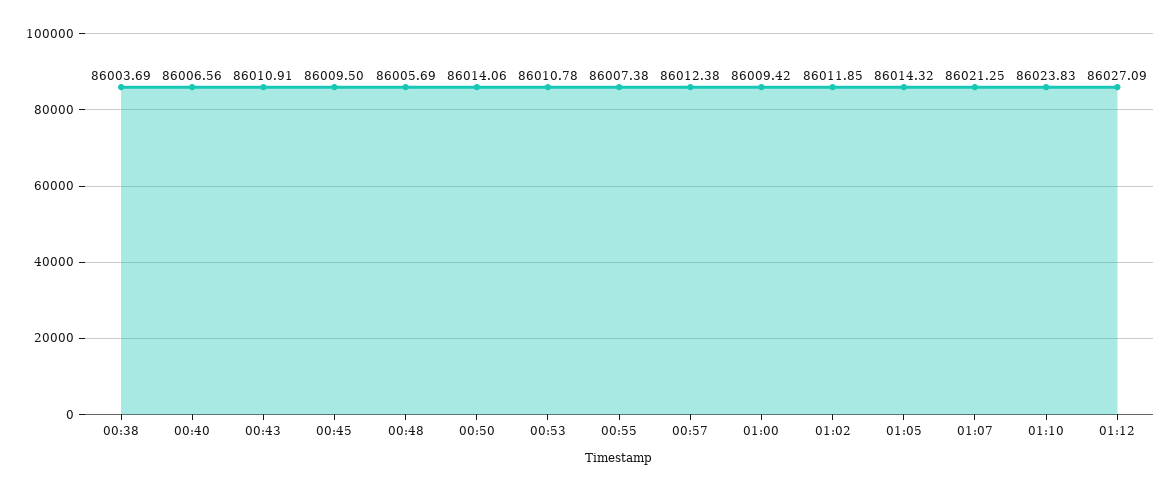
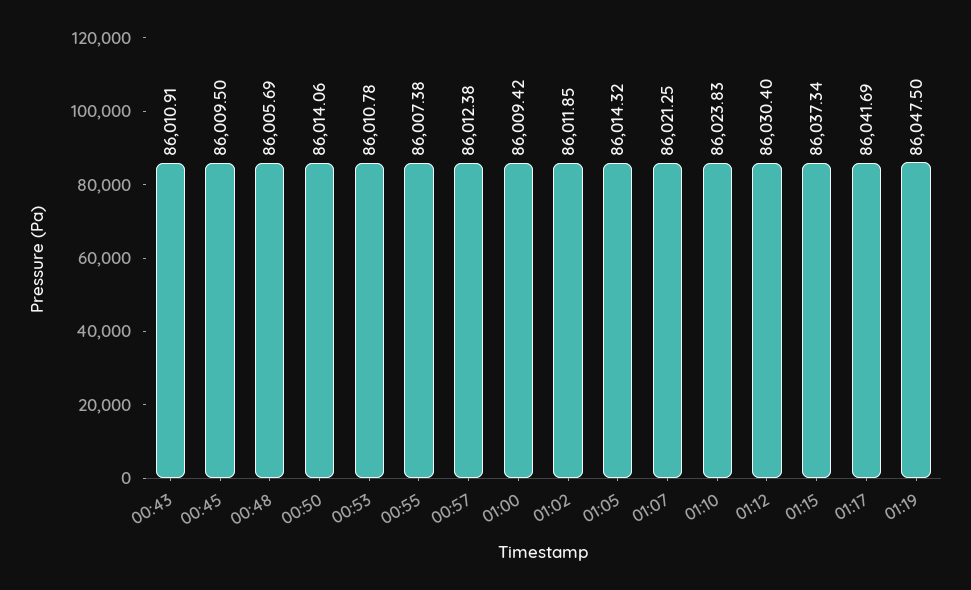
00:38: 86003.69 -> none
00:40: 86006.56 -> none
01:12: 86027.09 -> 86030.4
01:15: none -> 86037.34
01:17: none -> 86041.69
01:19: none -> 86047.5

